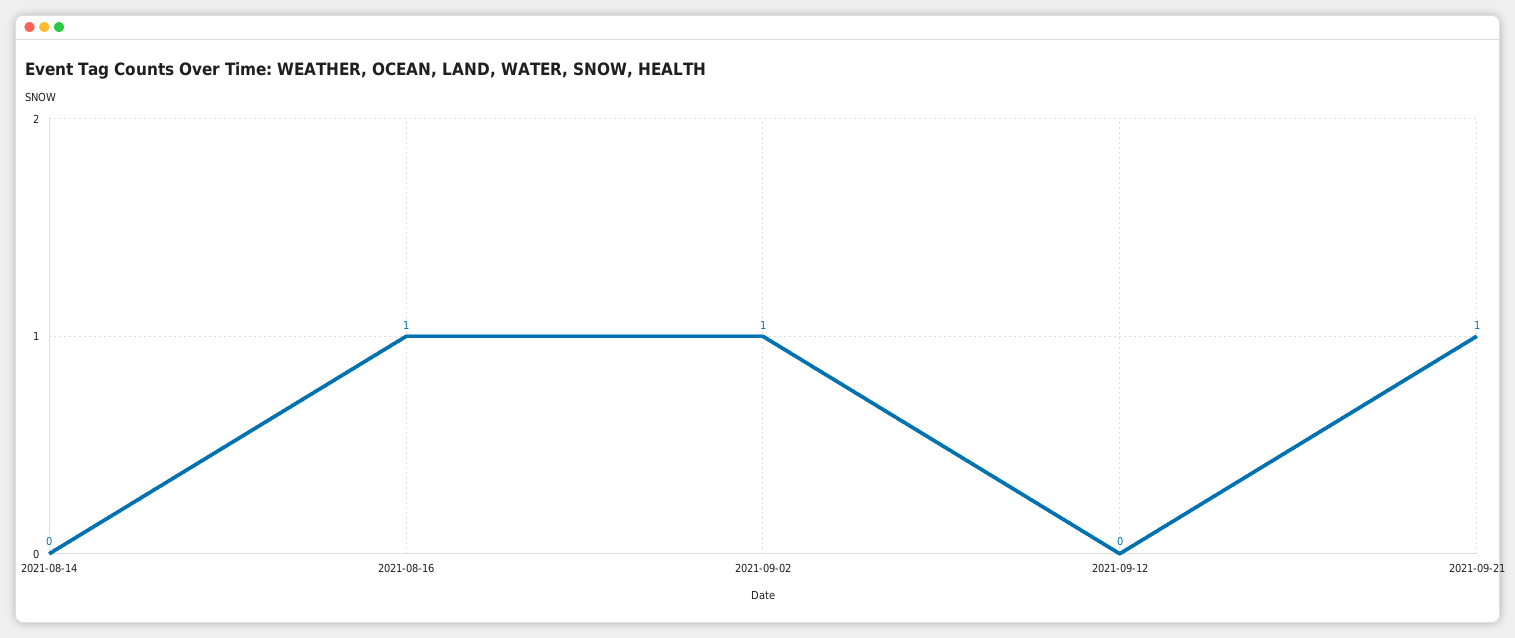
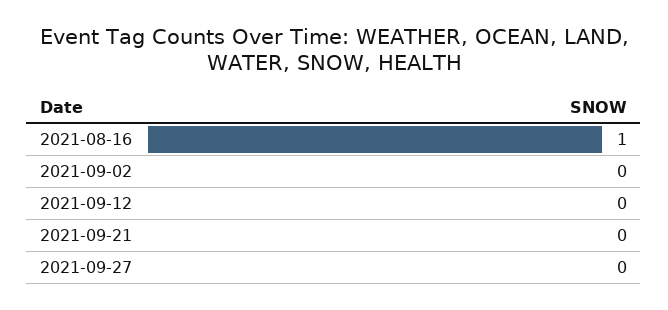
2021-08-14: 0 -> none
2021-09-02: 1 -> 0
2021-09-21: 1 -> 0
2021-09-27: none -> 0

